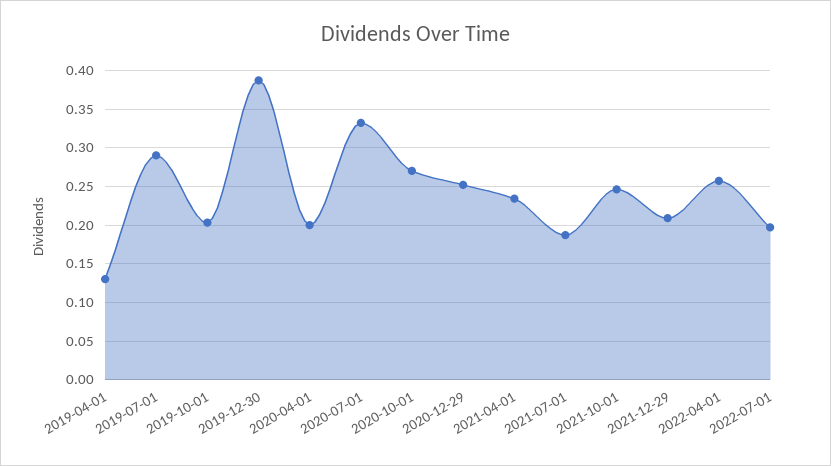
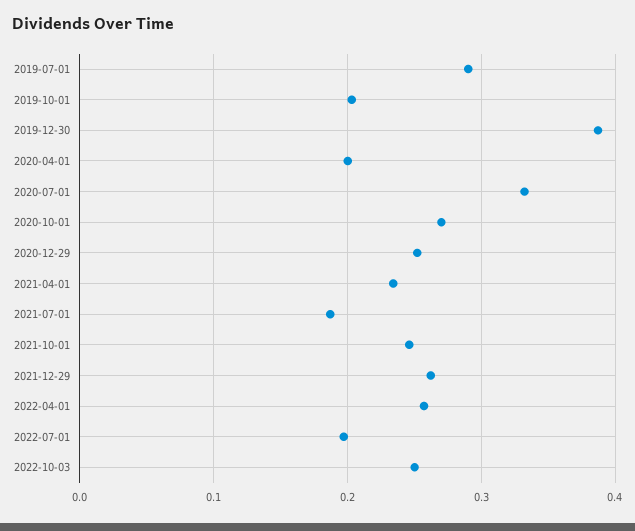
2019-04-01: 0.13 -> none
2021-12-29: 0.21 -> 0.26
2022-10-03: none -> 0.25

